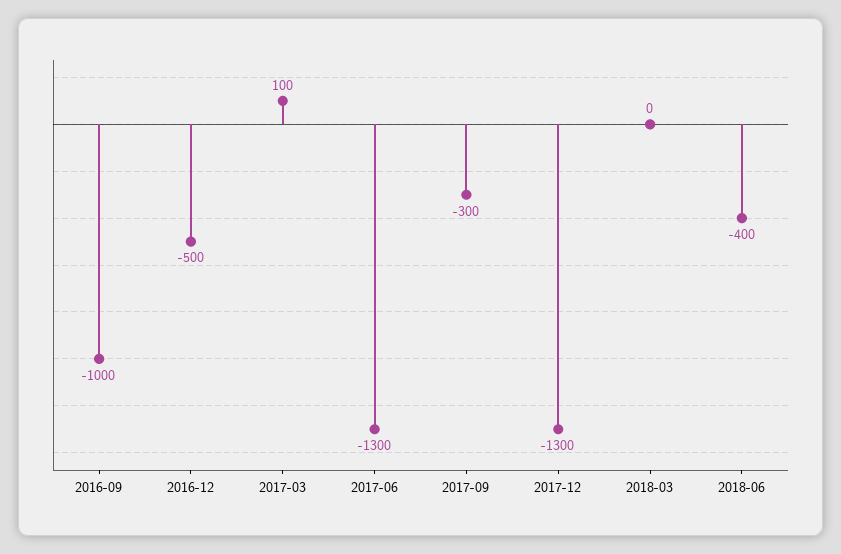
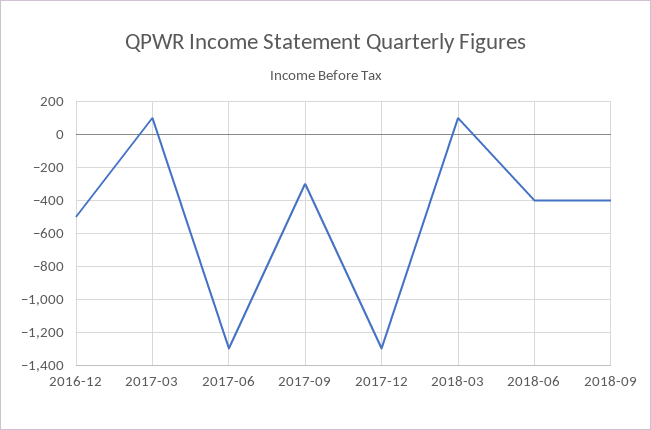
2016-09: -1000 -> none
2018-03: 0 -> 100
2018-09: none -> -400

